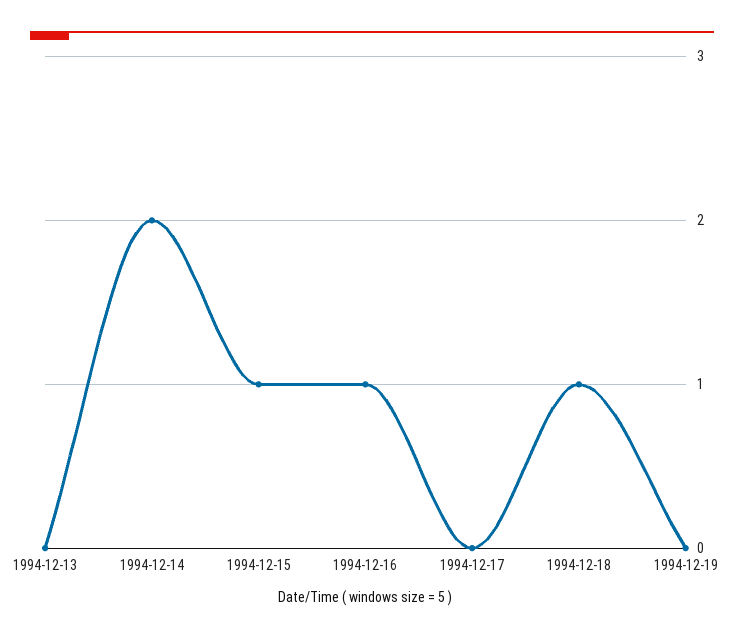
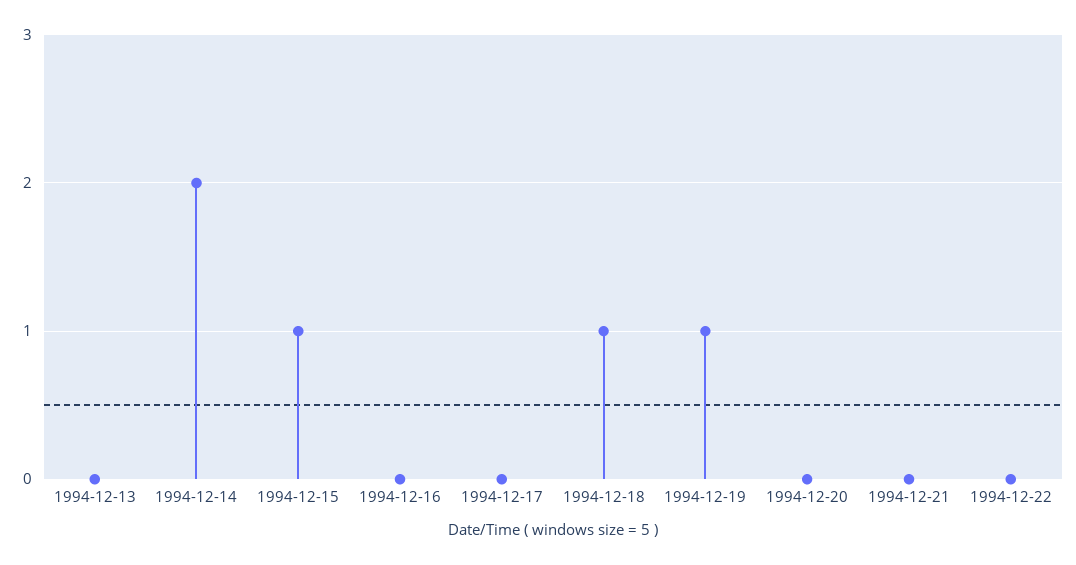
1994-12-16: 1 -> 0
1994-12-19: 0 -> 1
1994-12-20: none -> 0
1994-12-21: none -> 0
1994-12-22: none -> 0

